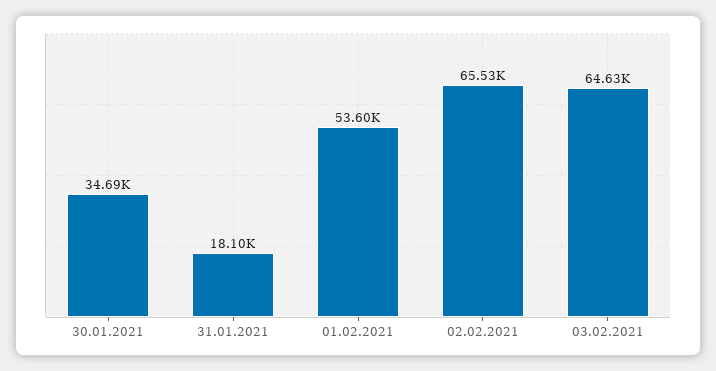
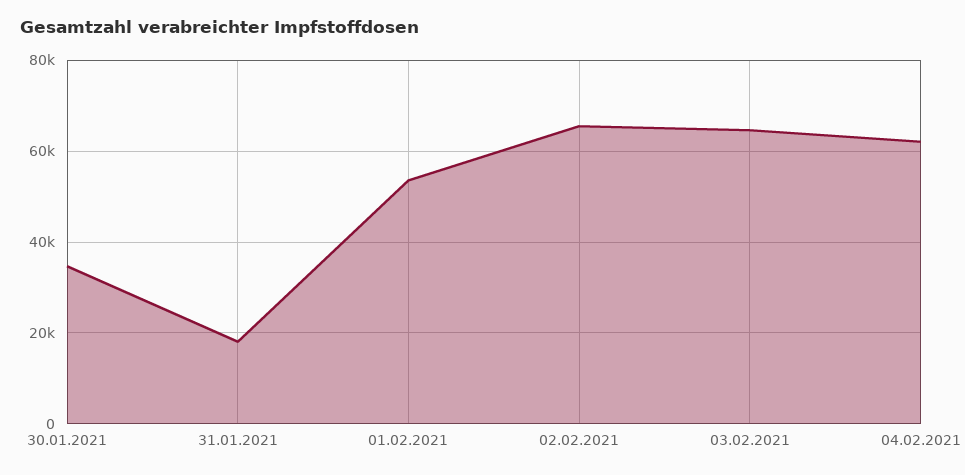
04.02.2021: none -> 62000

